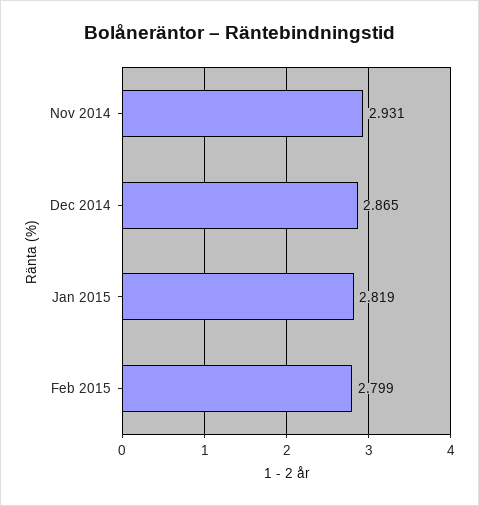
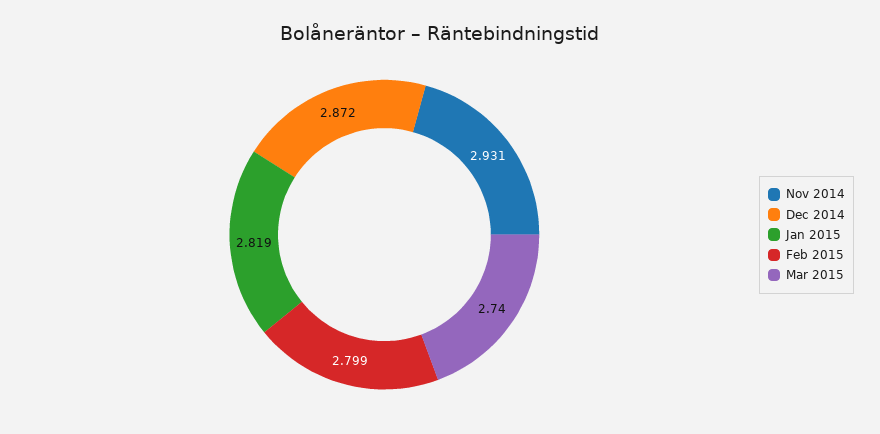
Dec 2014: 2.865 -> 2.872
Mar 2015: none -> 2.74

